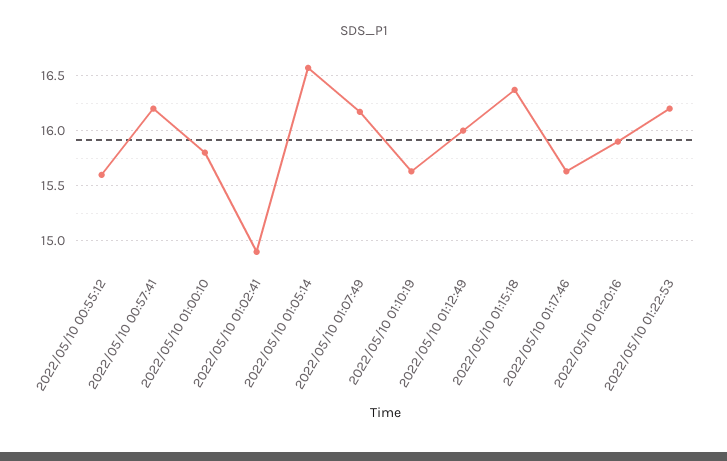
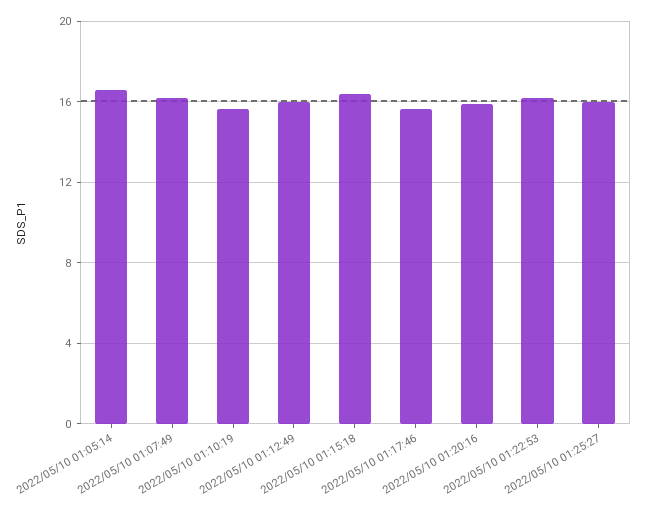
2022/05/10 00:55:12: 15.6 -> none
2022/05/10 00:57:41: 16.2 -> none
2022/05/10 01:00:10: 15.8 -> none
2022/05/10 01:02:41: 14.9 -> none
2022/05/10 01:25:27: none -> 16

